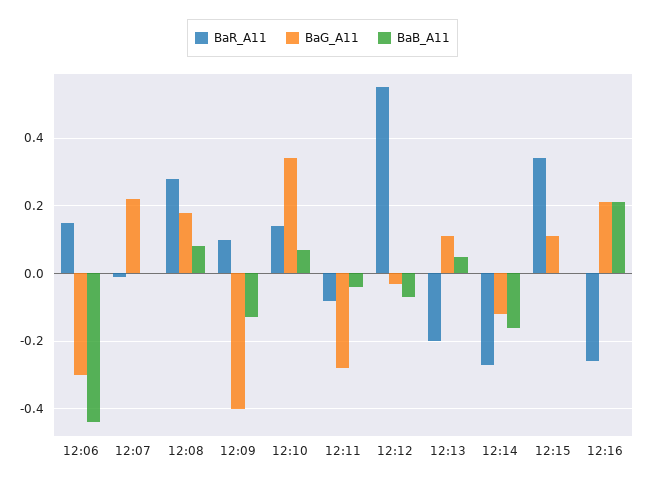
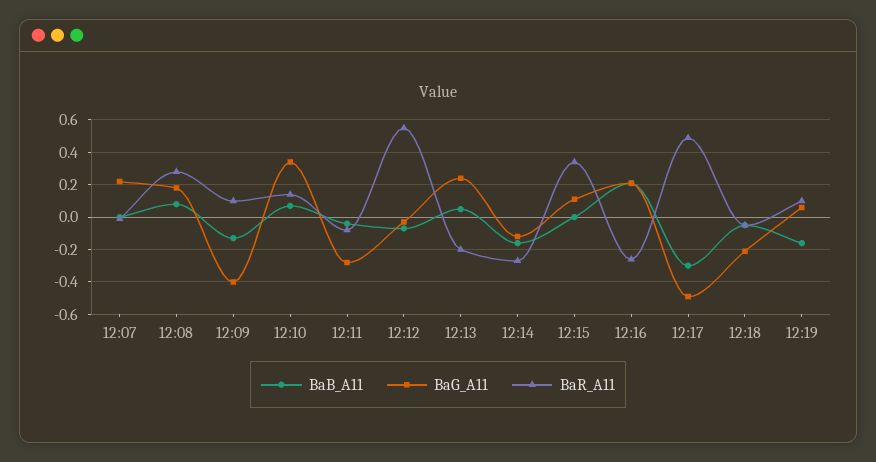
BaR_A11, 12:06: 0.15 -> none
BaG_A11, 12:06: -0.3 -> none
BaB_A11, 12:06: -0.45 -> none
BaG_A11, 12:13: 0.1 -> 0.25
BaB_A11, 12:17: none -> -0.3
BaG_A11, 12:17: none -> -0.5
BaR_A11, 12:17: none -> 0.5
BaB_A11, 12:18: none -> -0.05
BaG_A11, 12:18: none -> -0.2
BaR_A11, 12:18: none -> -0.05
BaB_A11, 12:19: none -> -0.15
BaG_A11, 12:19: none -> 0.05
BaR_A11, 12:19: none -> 0.1

